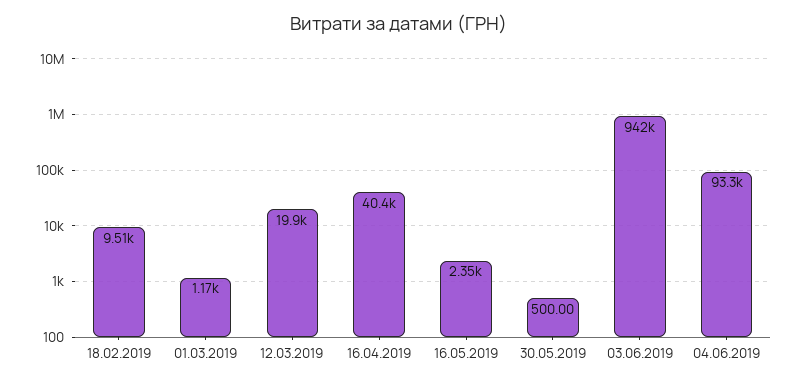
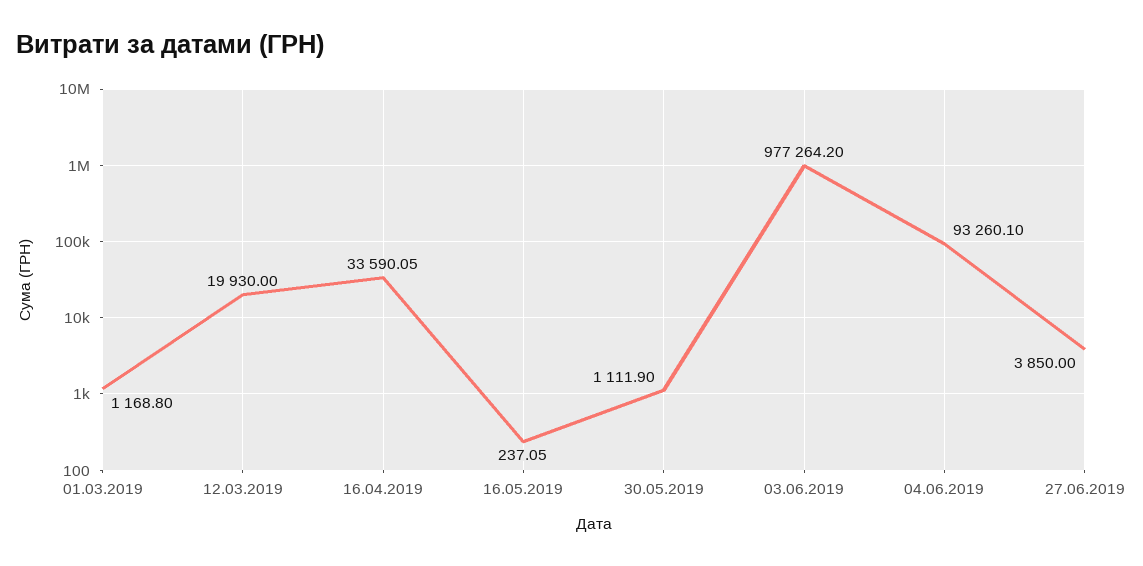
18.02.2019: 9510 -> none
16.04.2019: 40400 -> 33590.05
16.05.2019: 2350 -> 237.05
30.05.2019: 500 -> 1111.9
03.06.2019: 942000 -> 977264.2
27.06.2019: none -> 3850

